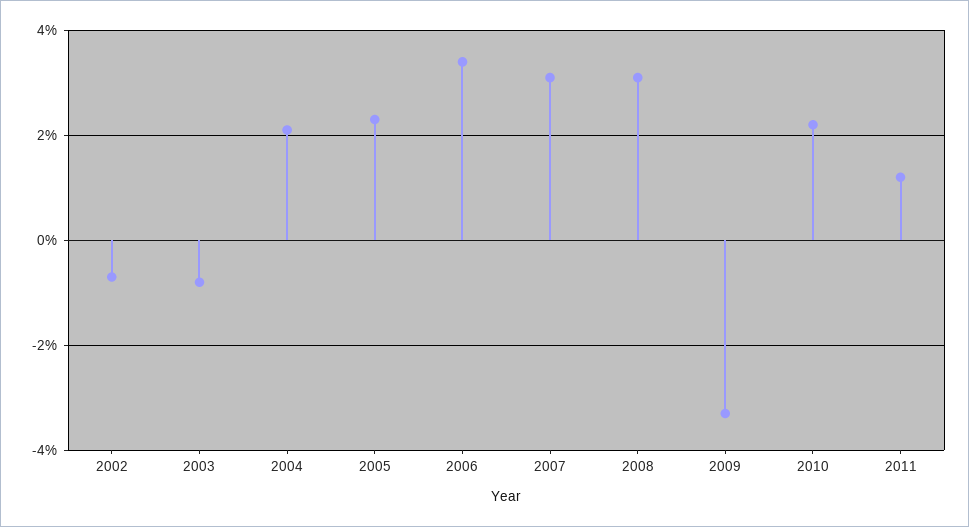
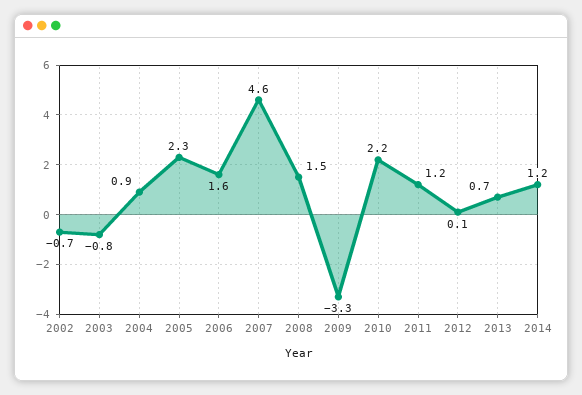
2004: 2 -> 0.9
2006: 3.5 -> 1.6
2007: 3 -> 4.6
2008: 3 -> 1.5
2012: none -> 0.1
2013: none -> 0.7
2014: none -> 1.2

